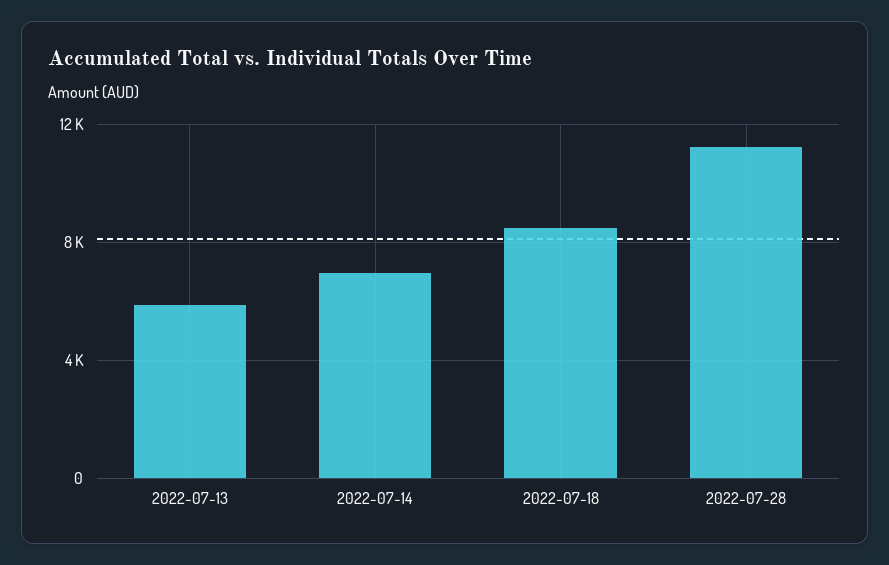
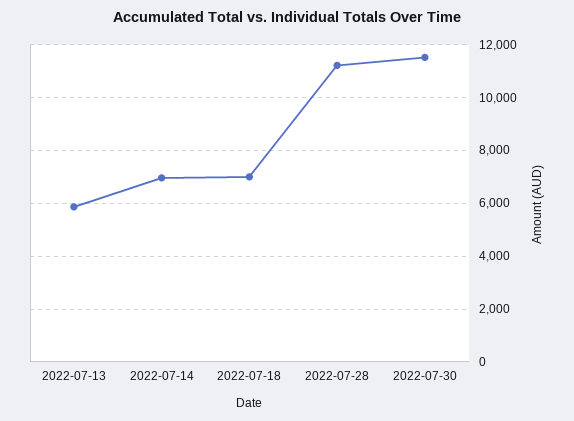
2022-07-18: 8500 -> 7000
2022-07-30: none -> 11500

